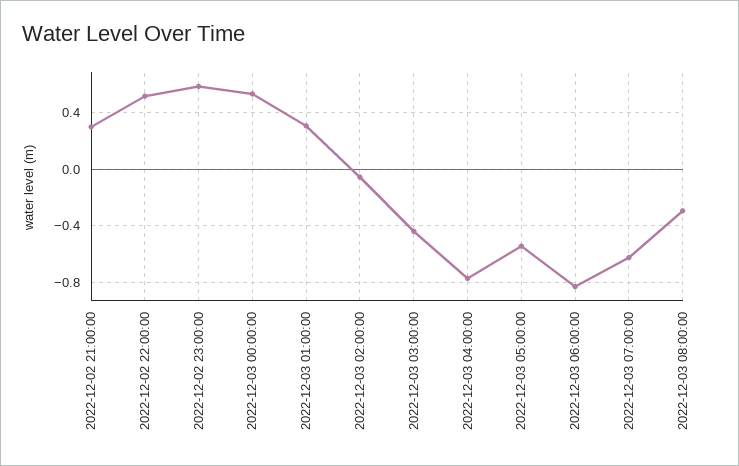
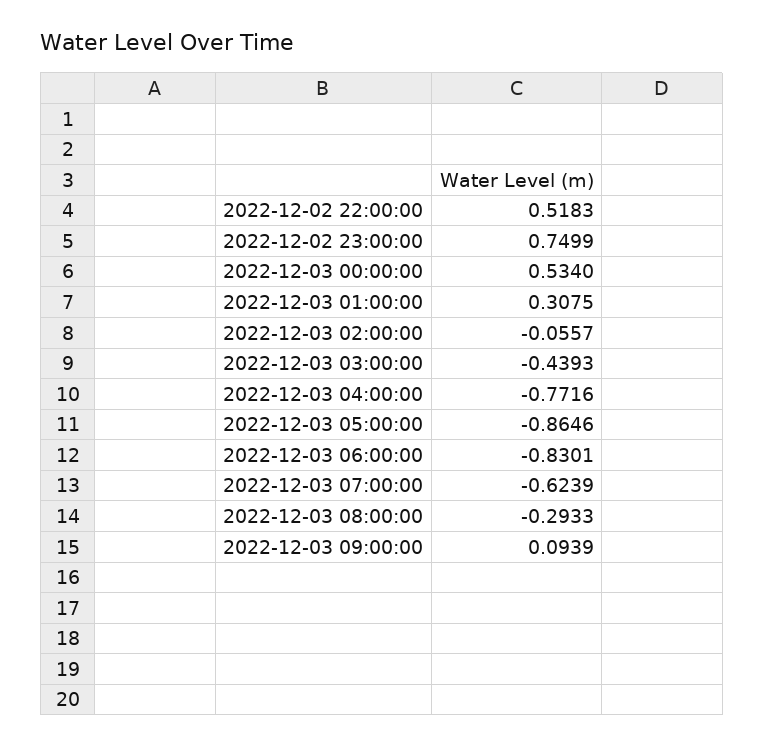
2022-12-02 21:00:00: 0.3 -> none
2022-12-02 23:00:00: 0.6 -> 0.7499
2022-12-03 05:00:00: -0.55 -> -0.8646
2022-12-03 09:00:00: none -> 0.0939

